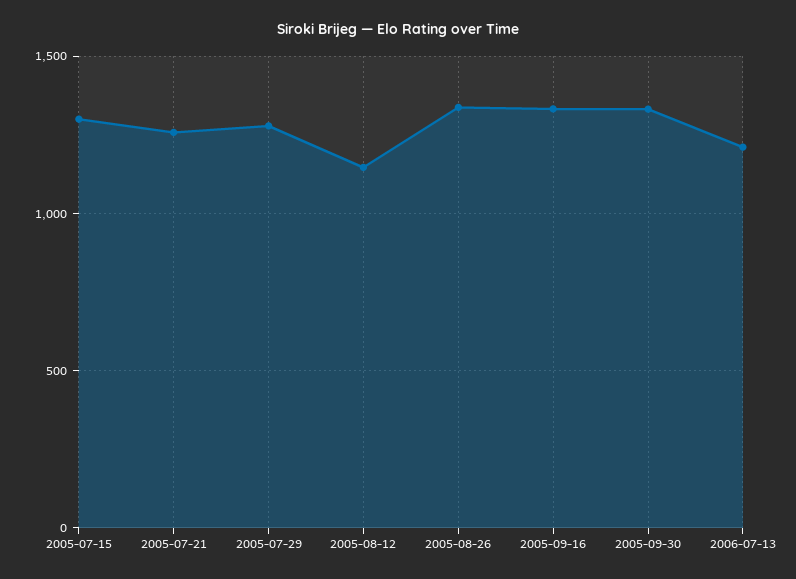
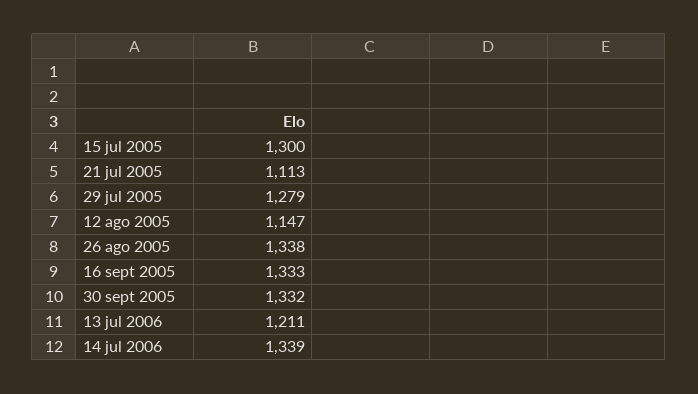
2005-07-21: 1250 -> 1113
14 jul 2006: none -> 1339

